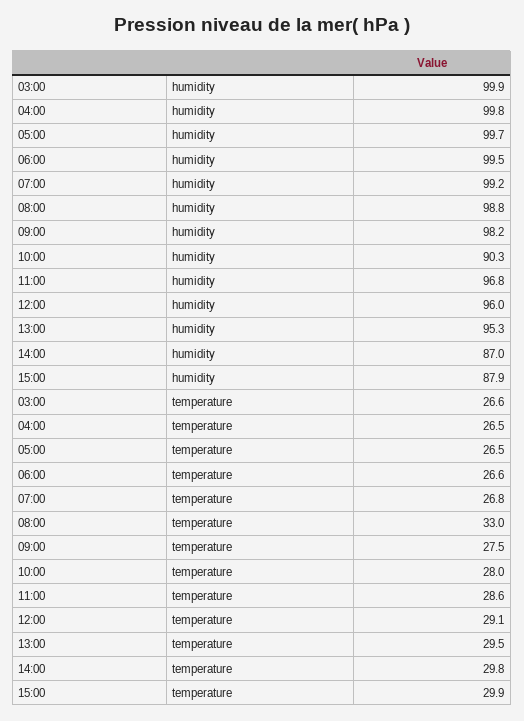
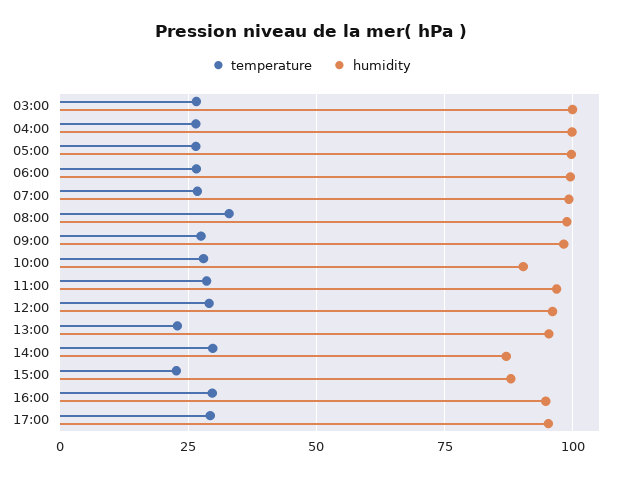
temperature, 13:00: 29.5 -> 22.5
temperature, 15:00: 29.9 -> 22.5
temperature, 16:00: none -> 30
humidity, 16:00: none -> 95
temperature, 17:00: none -> 30
humidity, 17:00: none -> 95

